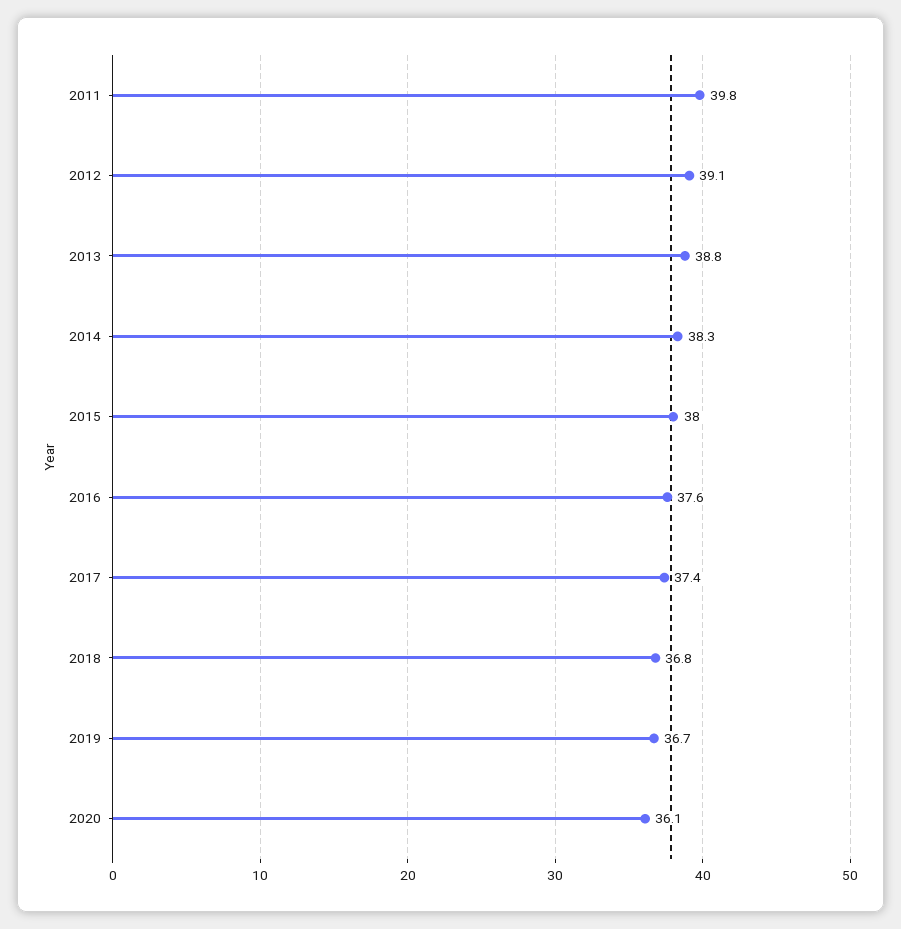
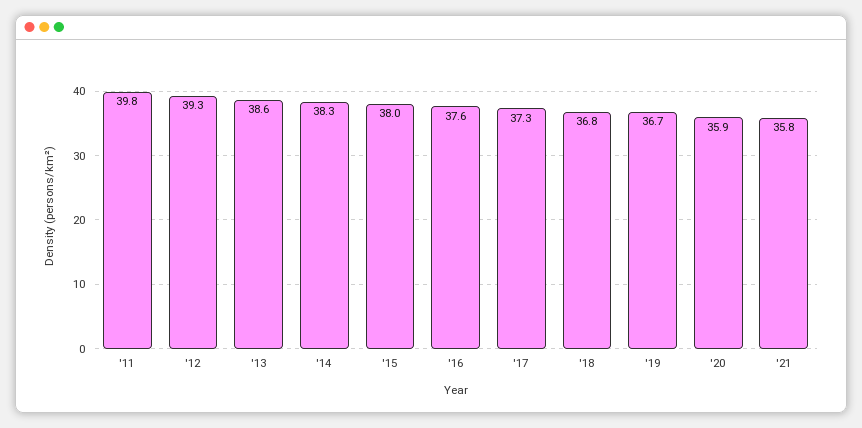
2012: 39.1 -> 39.3
2013: 38.8 -> 38.6
2017: 37.4 -> 37.3
2020: 36.1 -> 35.9
'21: none -> 35.8

